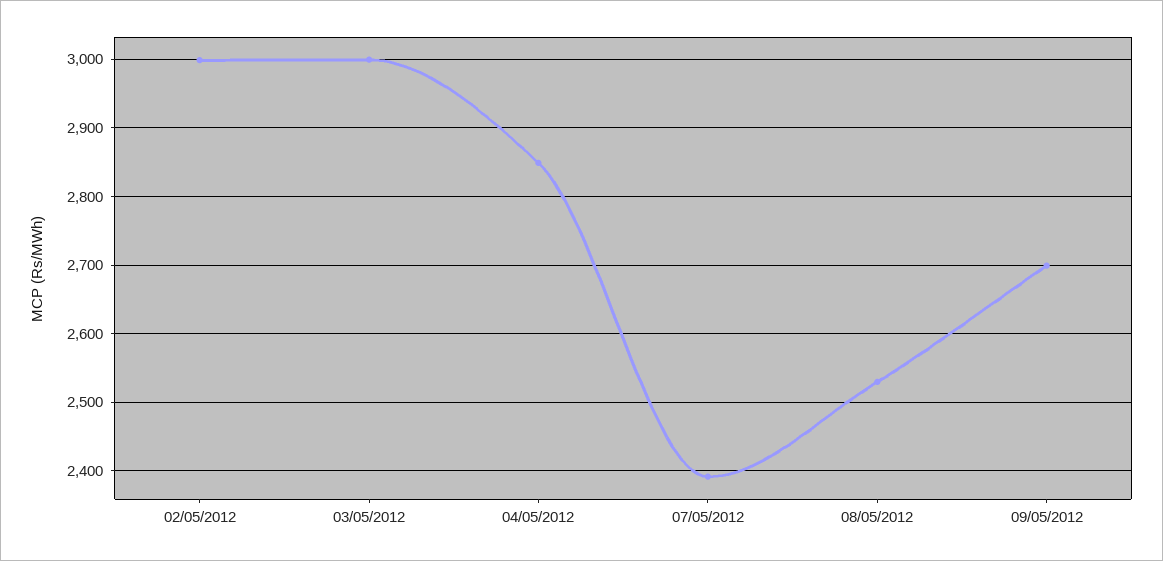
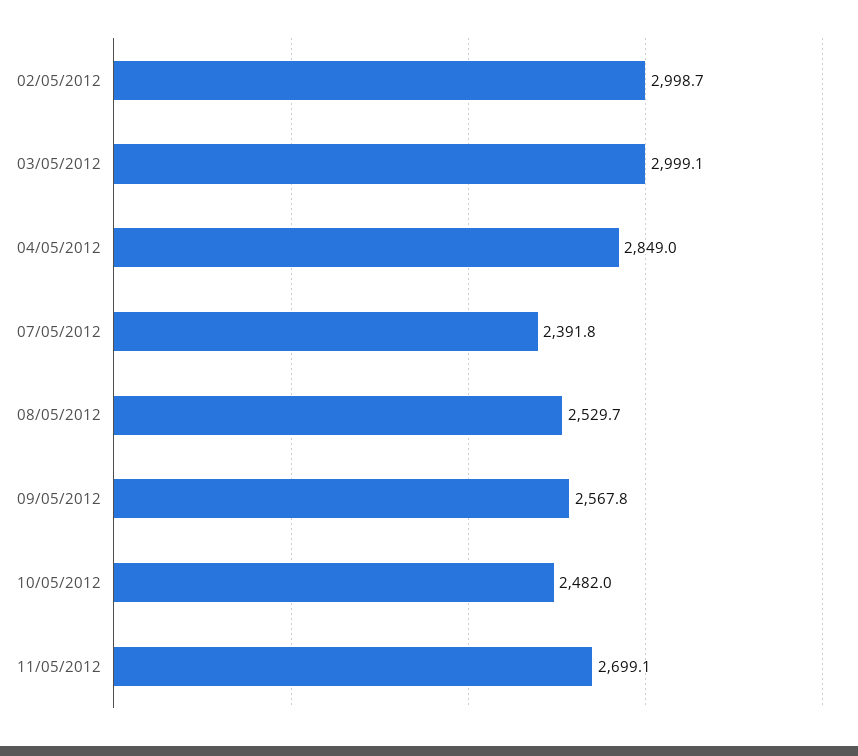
09/05/2012: 2700 -> 2567.8
10/05/2012: none -> 2482
11/05/2012: none -> 2699.1

